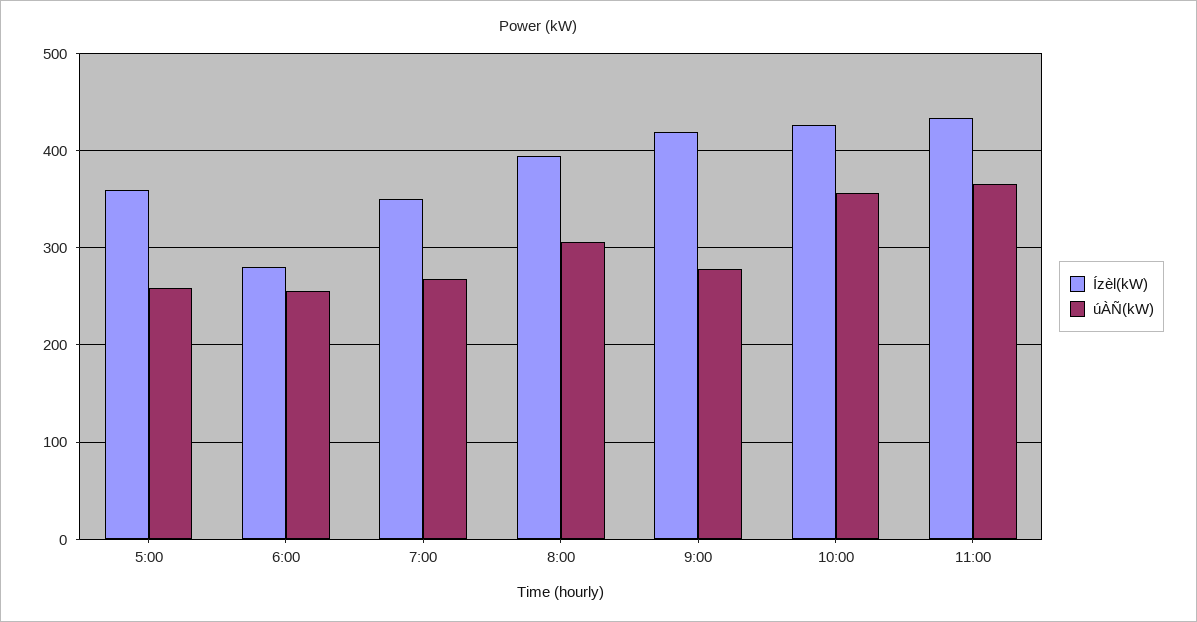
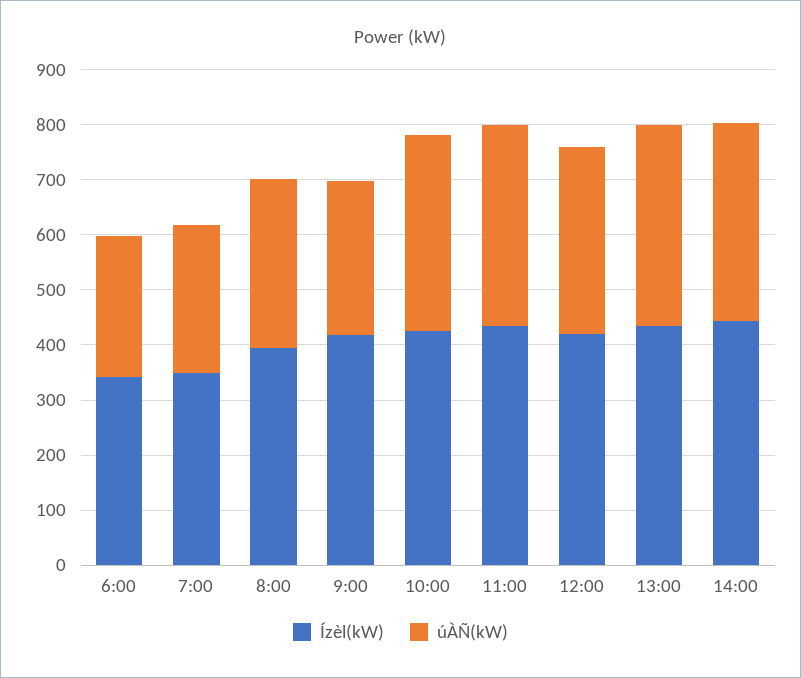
Ízèl(kW), 5:00: 360 -> none
úÀÑ(kW), 5:00: 260 -> none
Ízèl(kW), 6:00: 280 -> 340
Ízèl(kW), 12:00: none -> 420
úÀÑ(kW), 12:00: none -> 340
Ízèl(kW), 13:00: none -> 440
úÀÑ(kW), 13:00: none -> 360
Ízèl(kW), 14:00: none -> 440
úÀÑ(kW), 14:00: none -> 360

